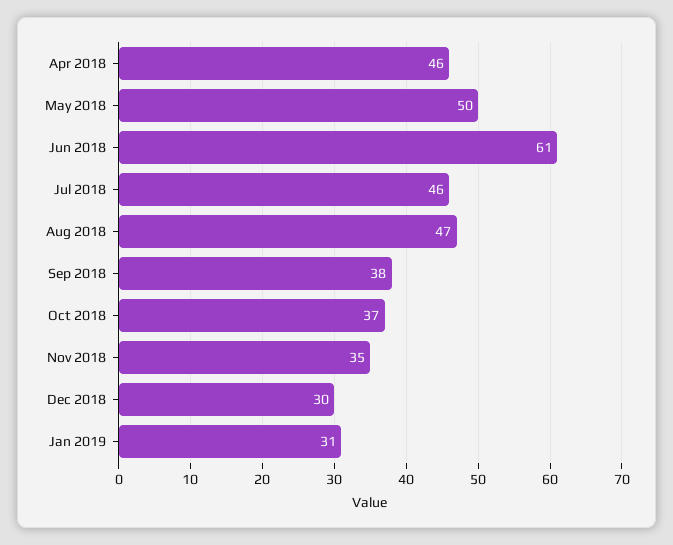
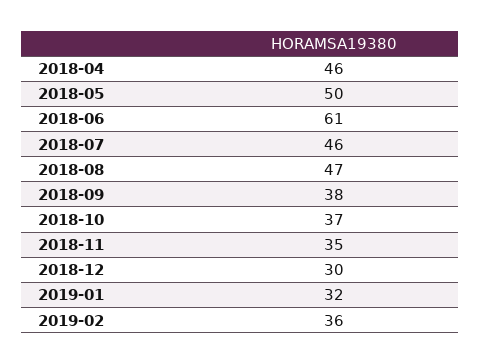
Jan 2019: 31 -> 32
2019-02: none -> 36

